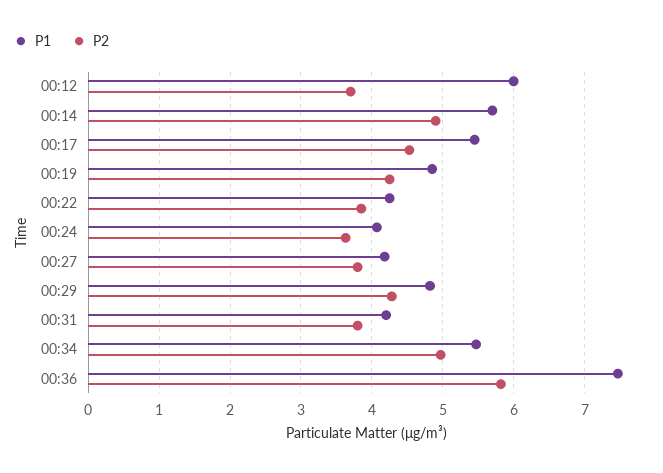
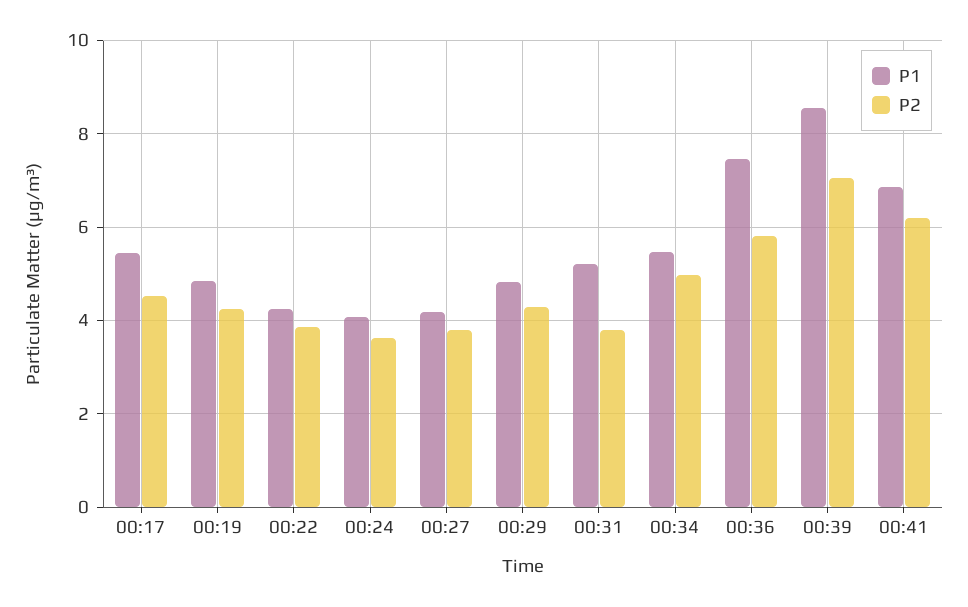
P1, 00:12: 6 -> none
P2, 00:12: 3.7 -> none
P1, 00:14: 5.7 -> none
P2, 00:14: 4.9 -> none
P1, 00:31: 4.2 -> 5.2
P1, 00:39: none -> 8.6
P2, 00:39: none -> 7
P1, 00:41: none -> 6.8
P2, 00:41: none -> 6.2

